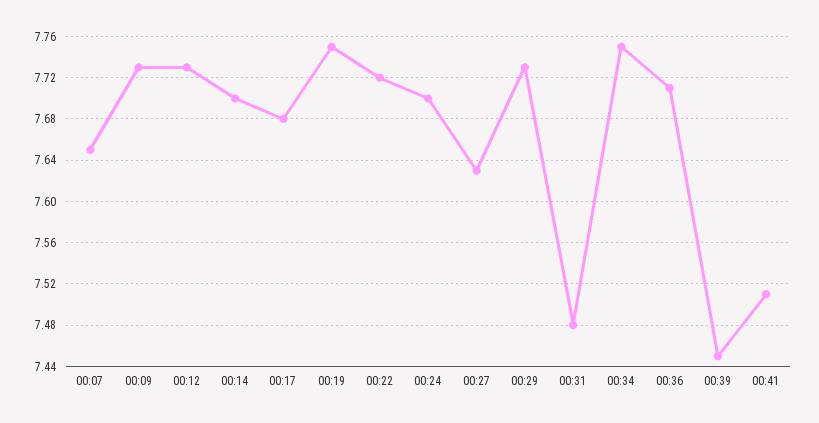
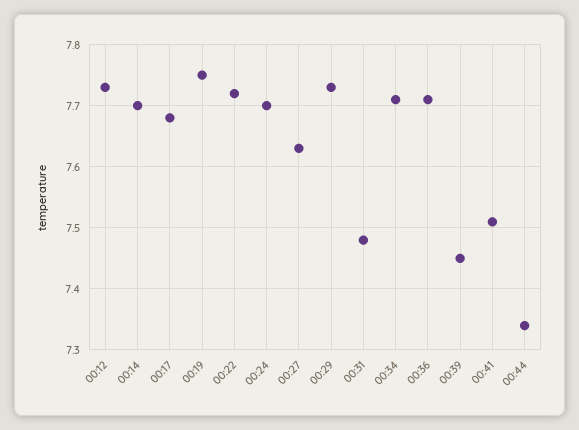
00:07: 7.65 -> none
00:09: 7.73 -> none
00:34: 7.75 -> 7.71
00:44: none -> 7.34

